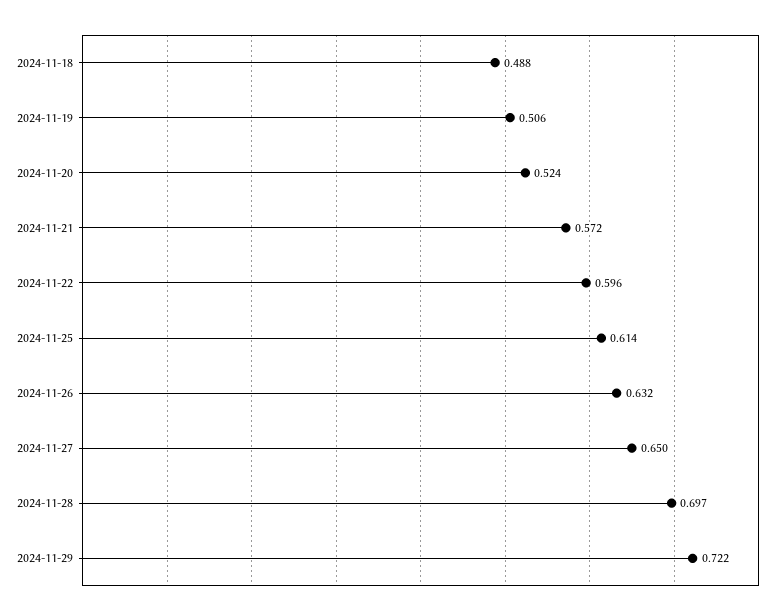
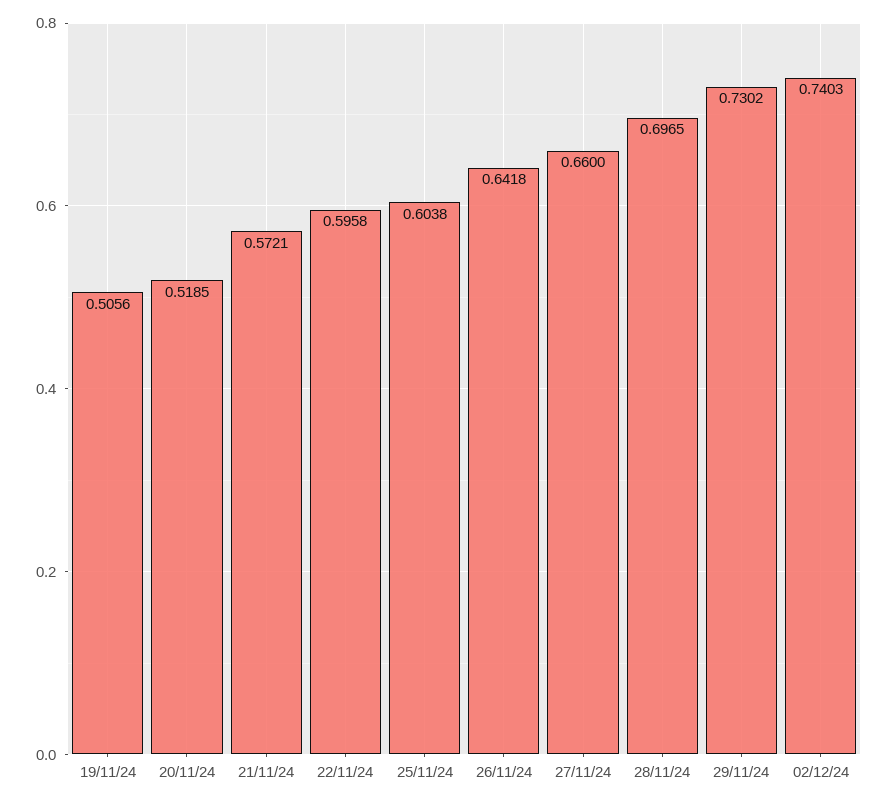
2024-11-18: 0.488 -> none
2024-11-20: 0.524 -> 0.5185
2024-11-25: 0.614 -> 0.6038
2024-11-26: 0.632 -> 0.6418
2024-11-27: 0.65 -> 0.66
2024-11-29: 0.722 -> 0.7302
02/12/24: none -> 0.7403

